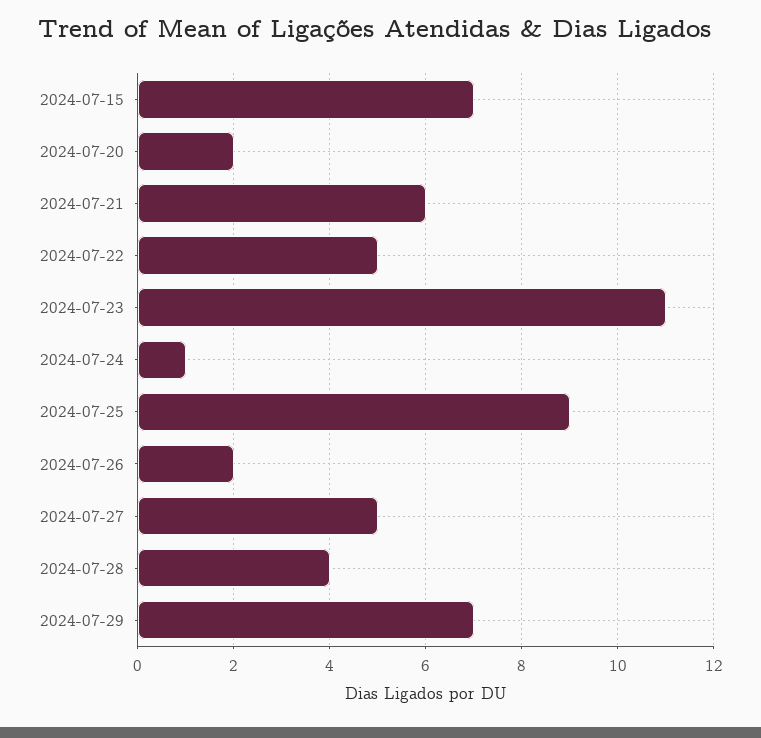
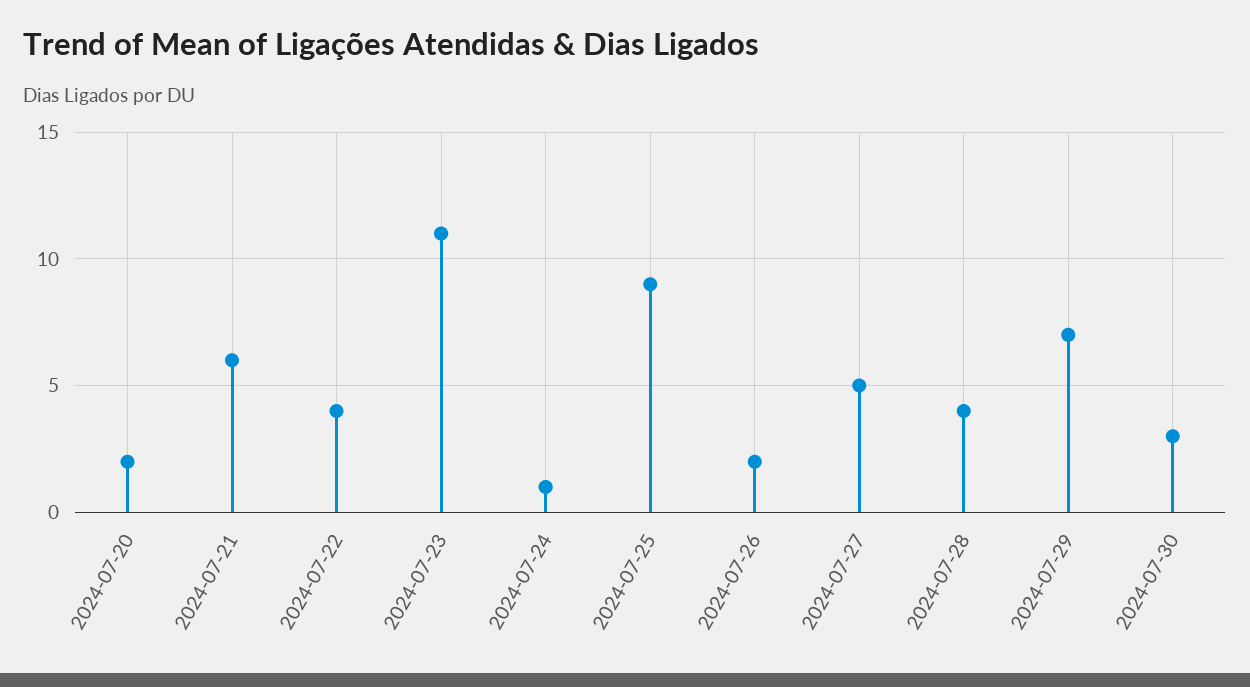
2024-07-15: 7 -> none
2024-07-22: 5 -> 4
2024-07-30: none -> 3

